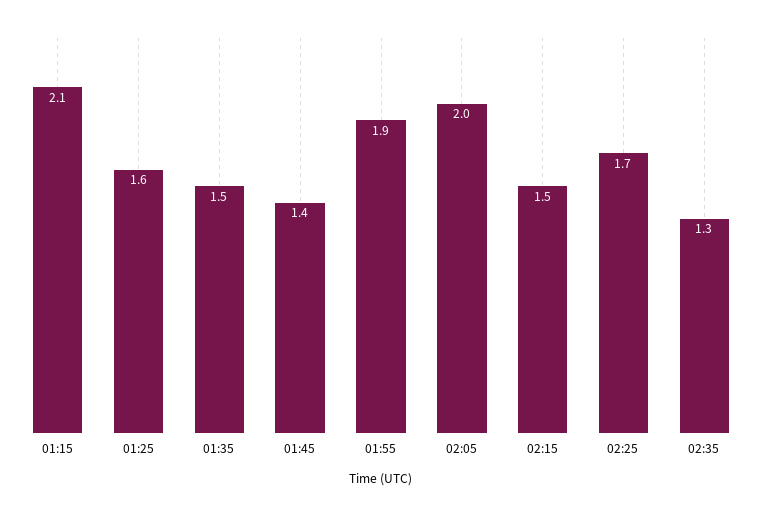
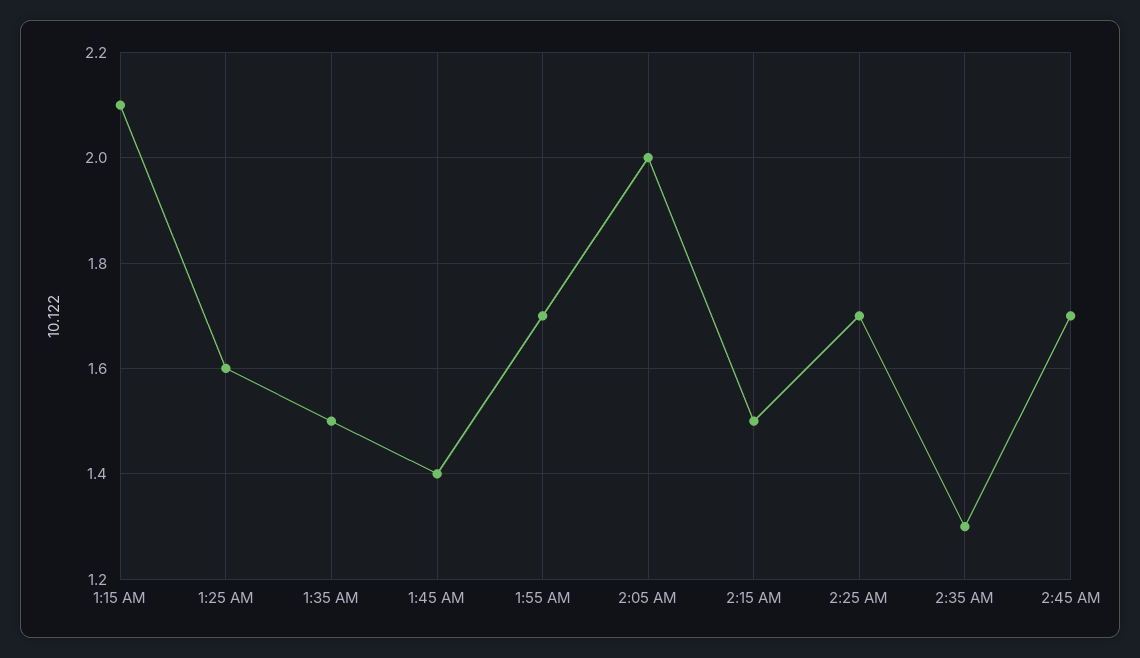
01:55: 1.9 -> 1.7
2:45 AM: none -> 1.7

